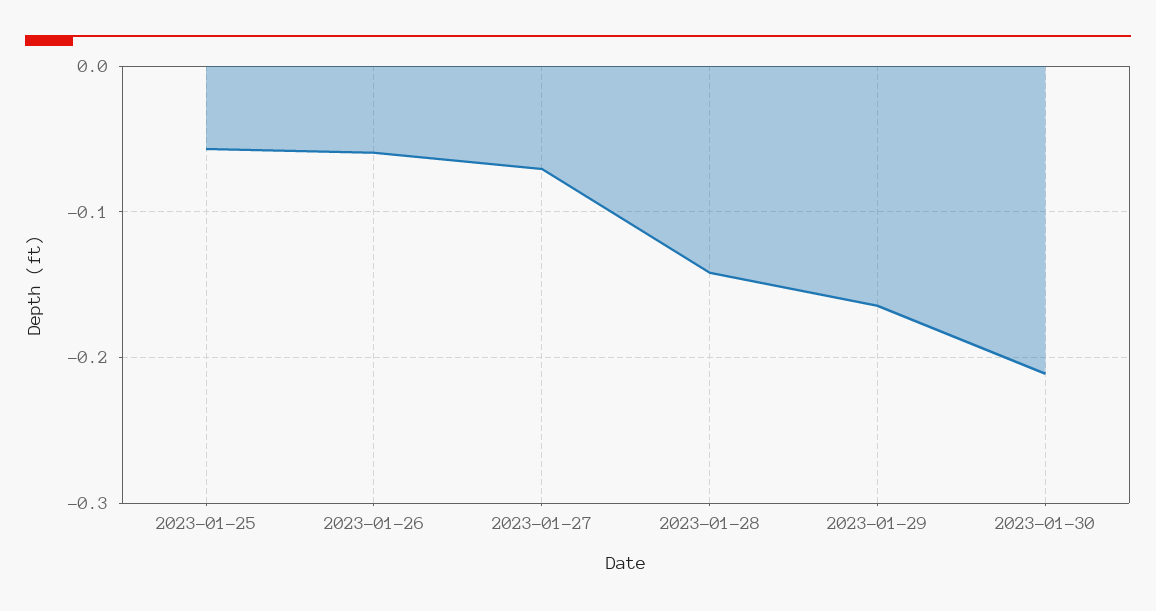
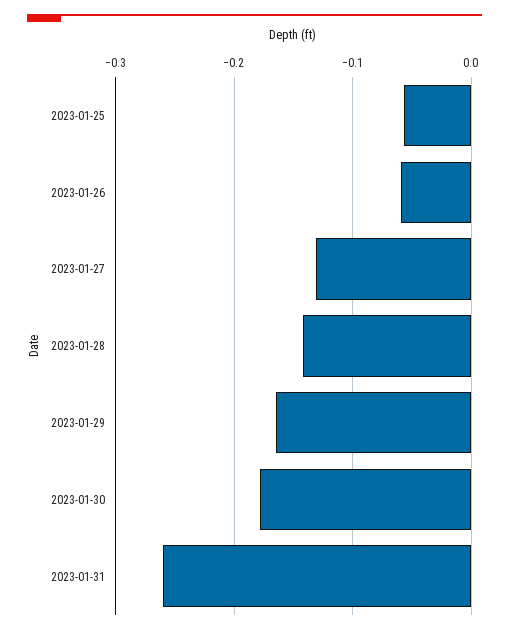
2023-01-27: -0.07 -> -0.13
2023-01-30: -0.21 -> -0.18
2023-01-31: none -> -0.26

